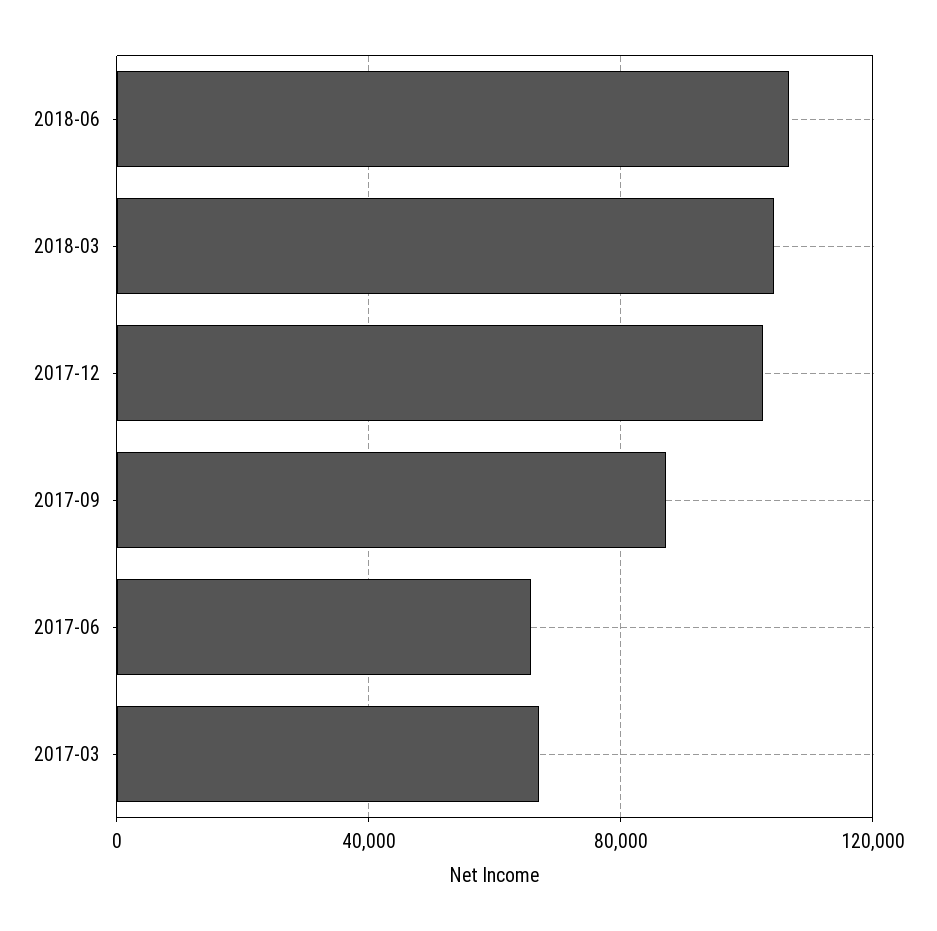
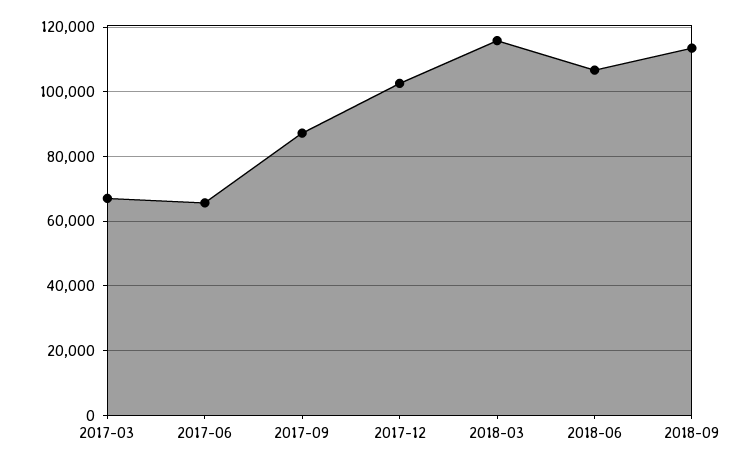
2018-03: 105000 -> 116000
2018-09: none -> 114000

